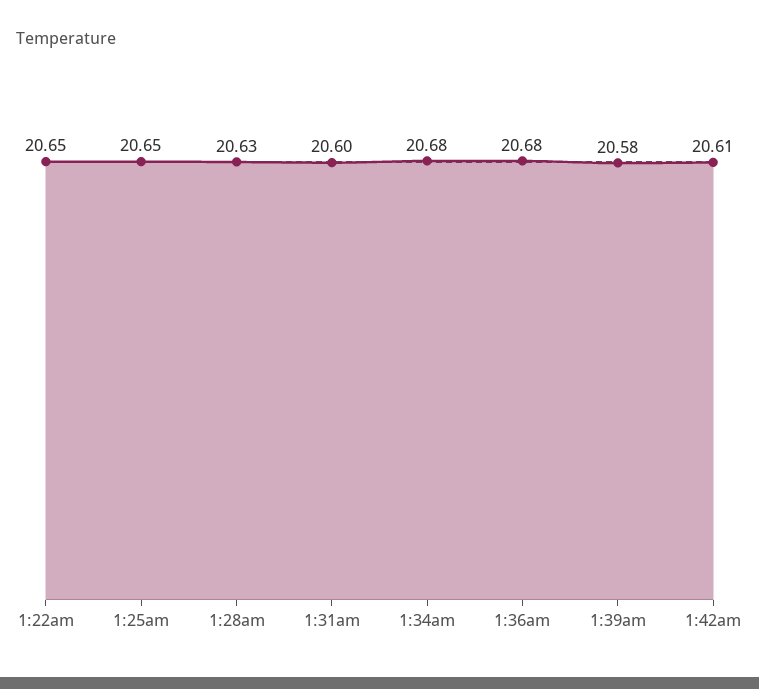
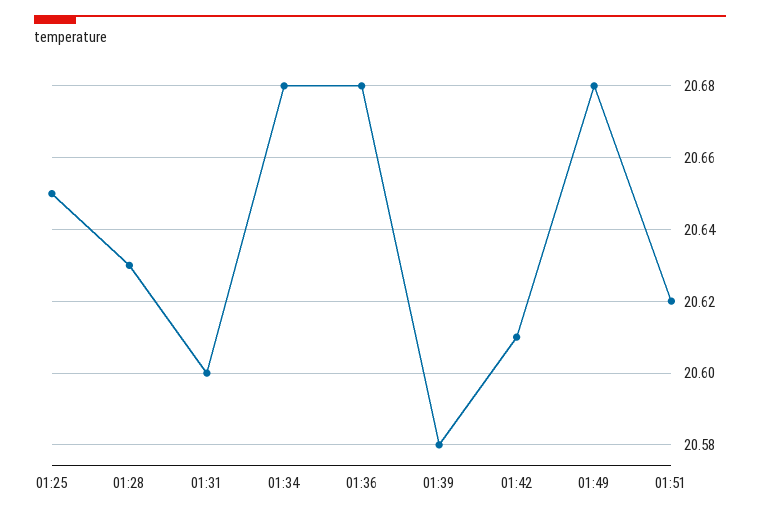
1:22am: 20.65 -> none
01:49: none -> 20.68
01:51: none -> 20.62

